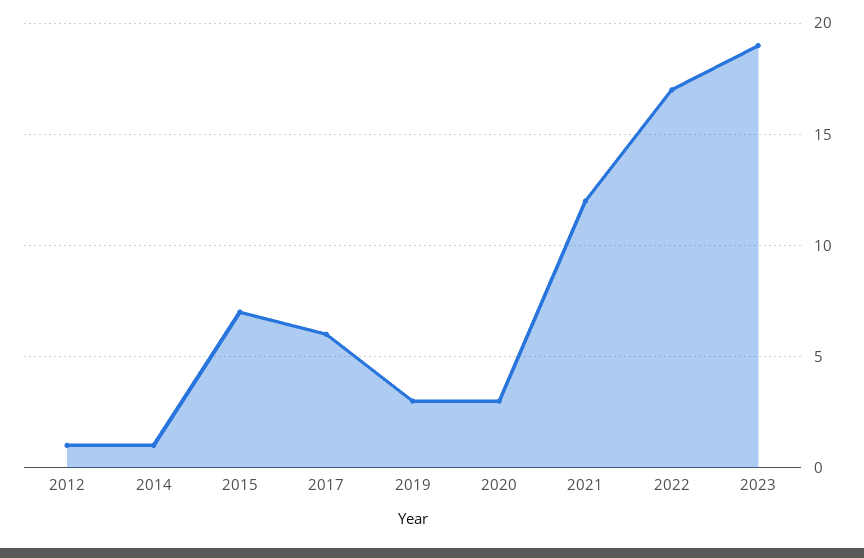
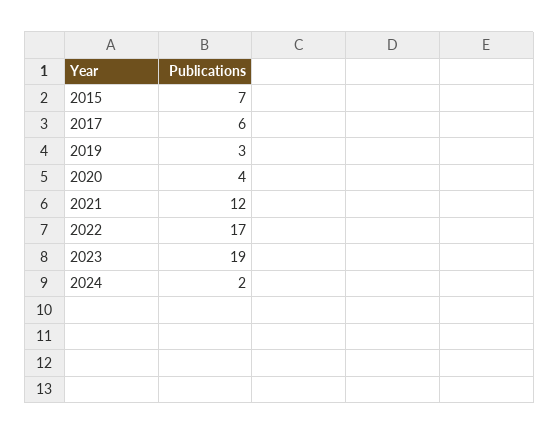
2012: 1 -> none
2014: 1 -> none
2020: 3 -> 4
2024: none -> 2

